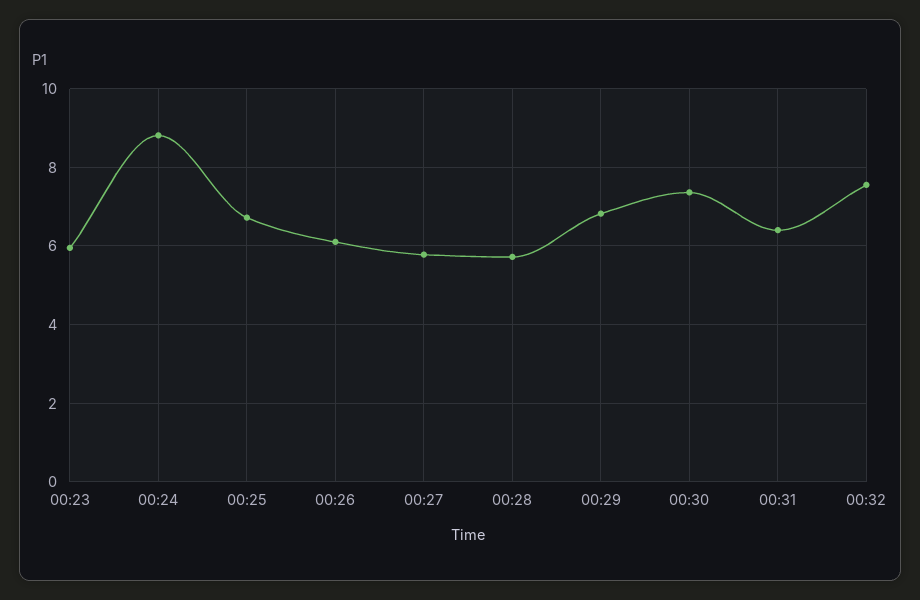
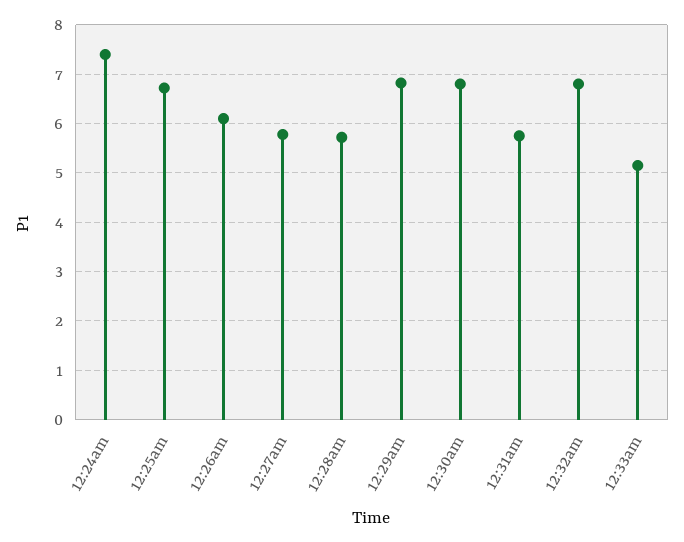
00:23: 6 -> none
00:24: 8.8 -> 7.4
00:30: 7.4 -> 6.8
00:31: 6.4 -> 5.8
00:32: 7.6 -> 6.8
12:33am: none -> 5.2

